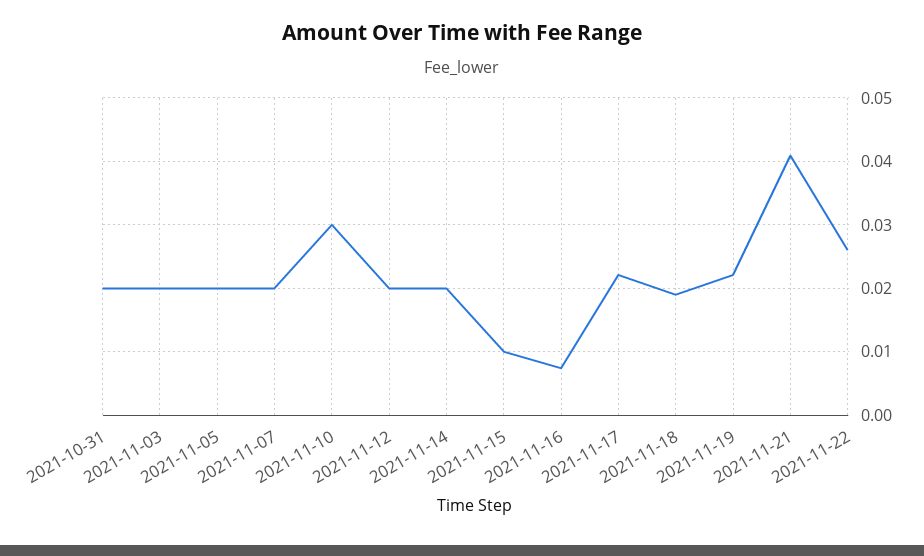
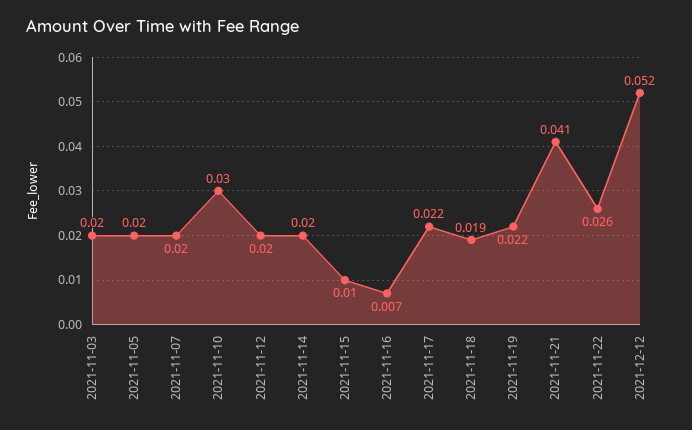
2021-10-31: 0.02 -> none
2021-12-12: none -> 0.052

